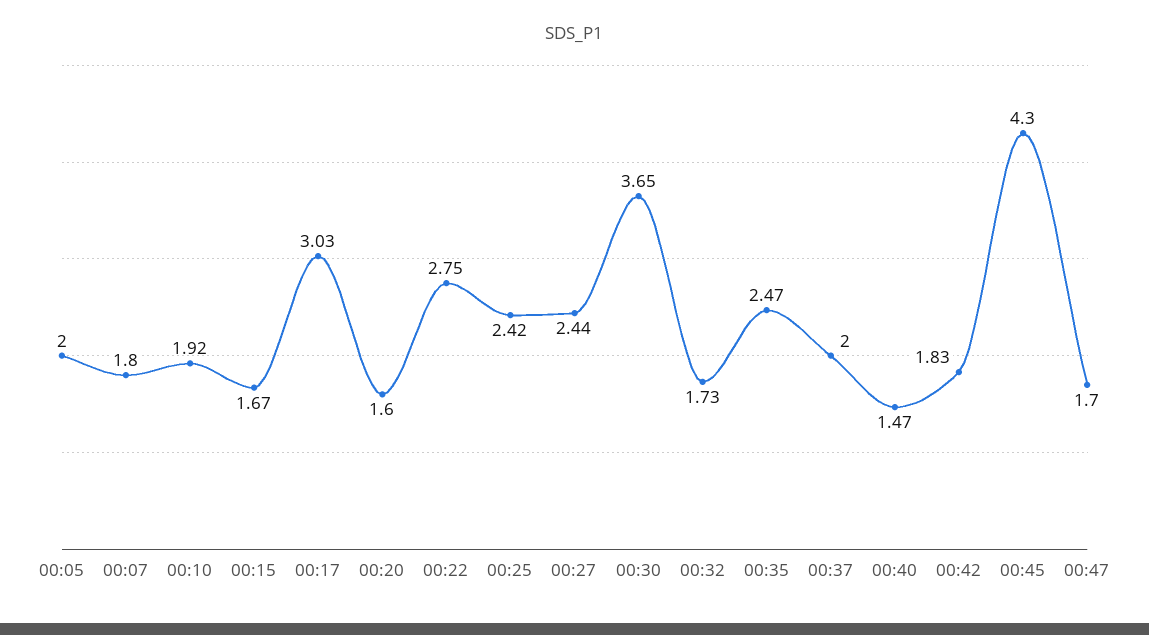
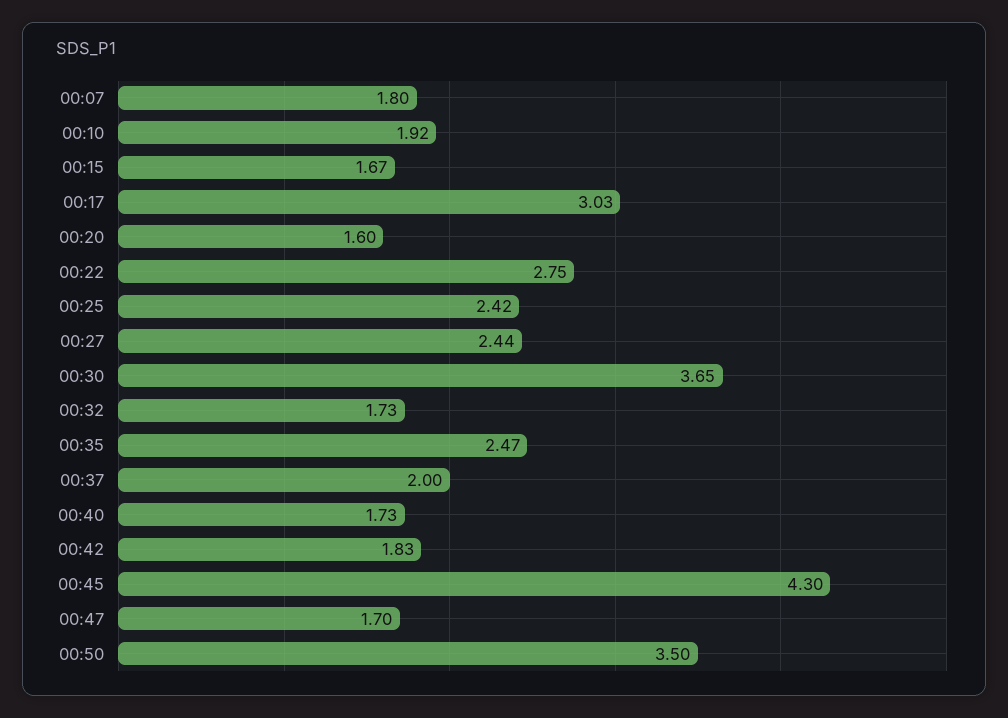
00:05: 2 -> none
00:40: 1.47 -> 1.73
00:50: none -> 3.5

